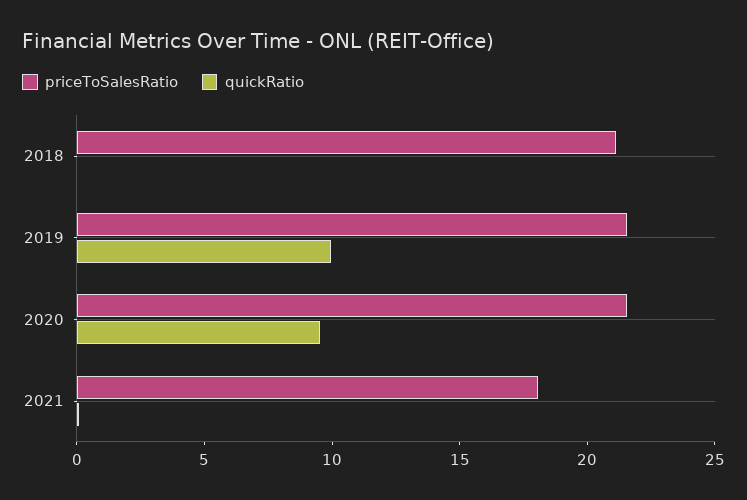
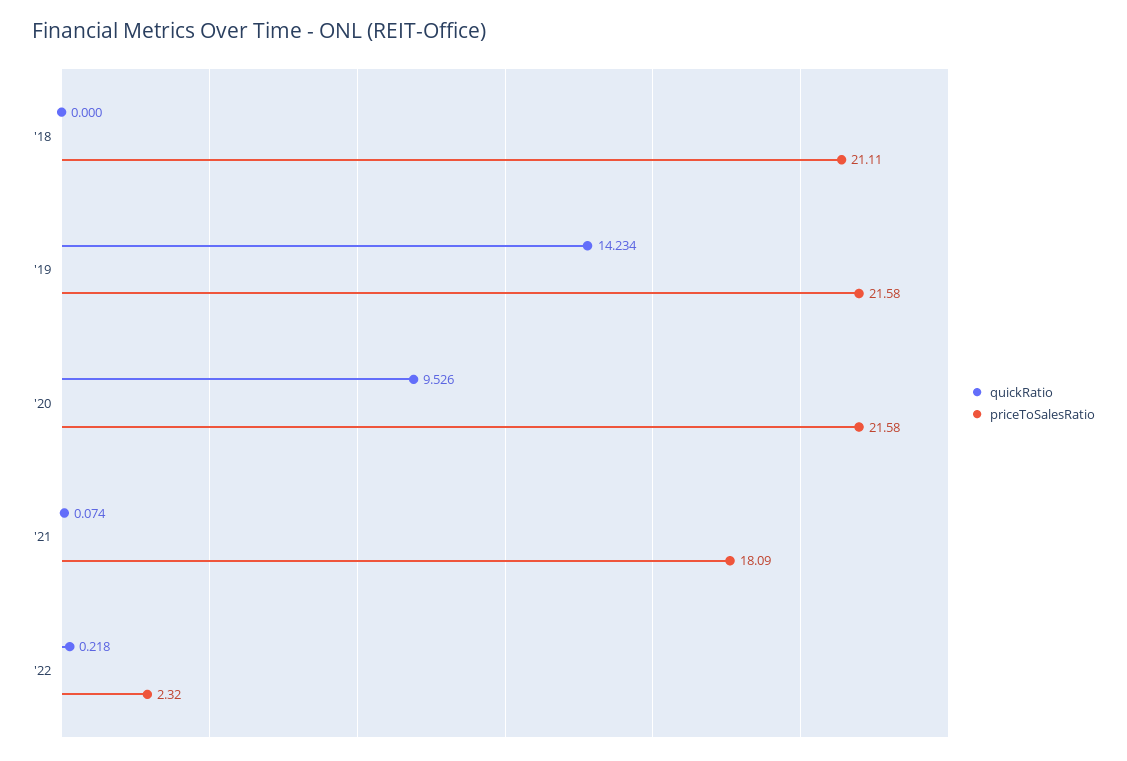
quickRatio, 2019: 10 -> 14.234
quickRatio, '22: none -> 0.218
priceToSalesRatio, '22: none -> 2.32

